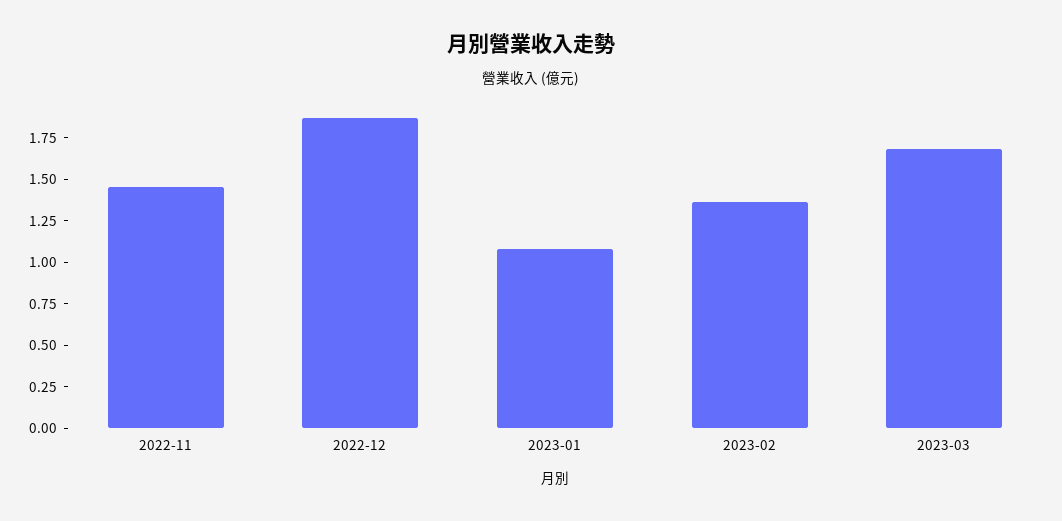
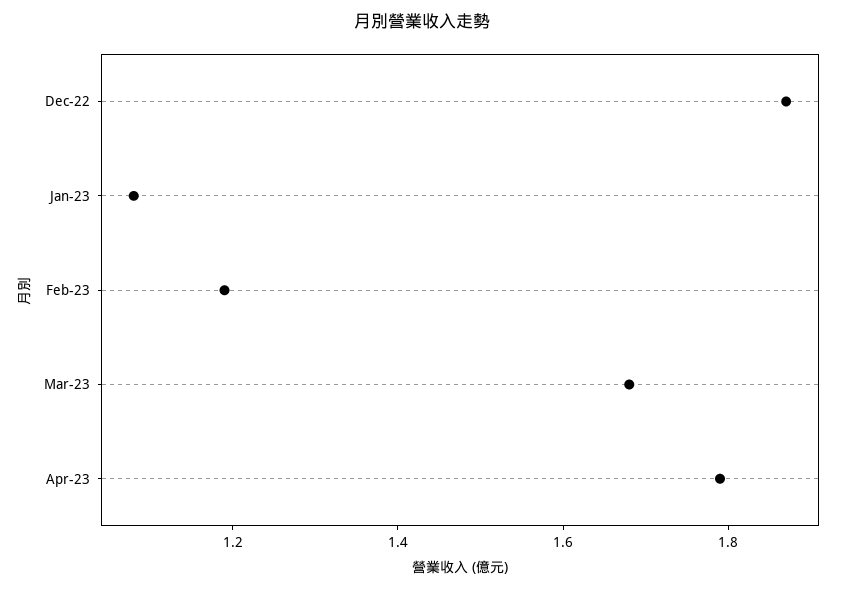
2022-11: 1.45 -> none
2023-02: 1.35 -> 1.2
Apr-23: none -> 1.8

